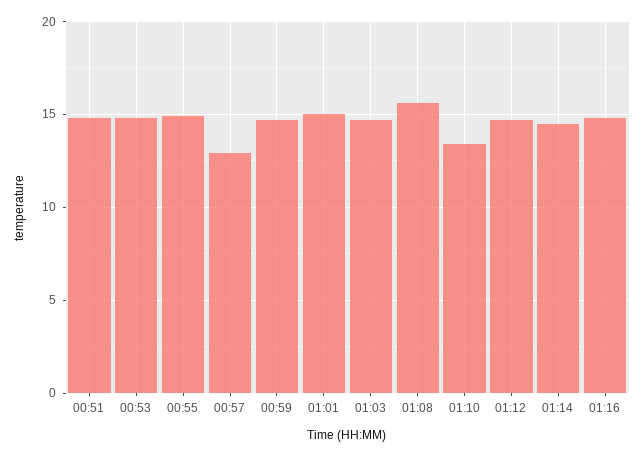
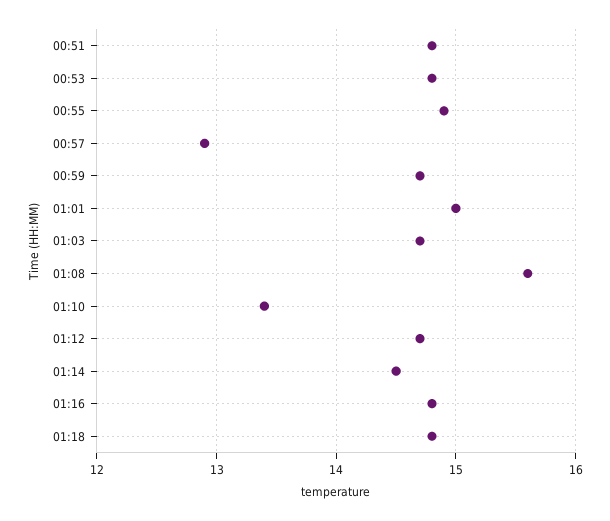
01:18: none -> 14.8

